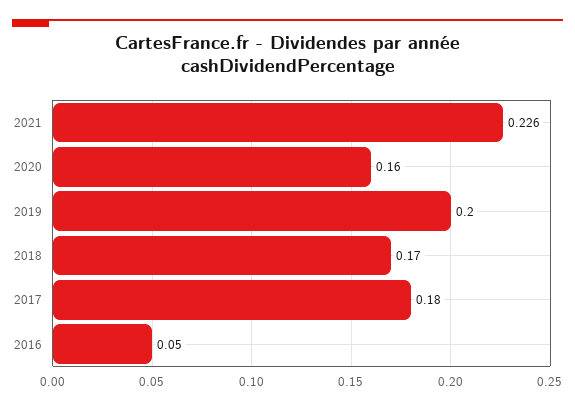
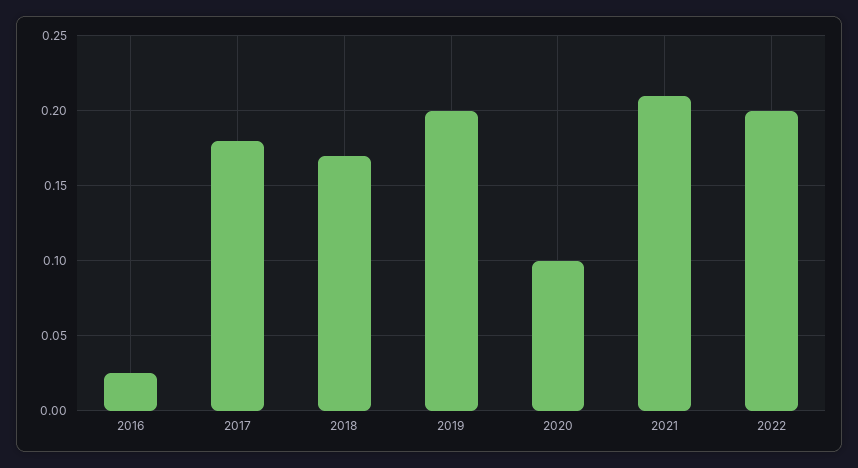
2021: 0.226 -> 0.21
2020: 0.16 -> 0.1
2016: 0.05 -> 0.025
2022: none -> 0.2

